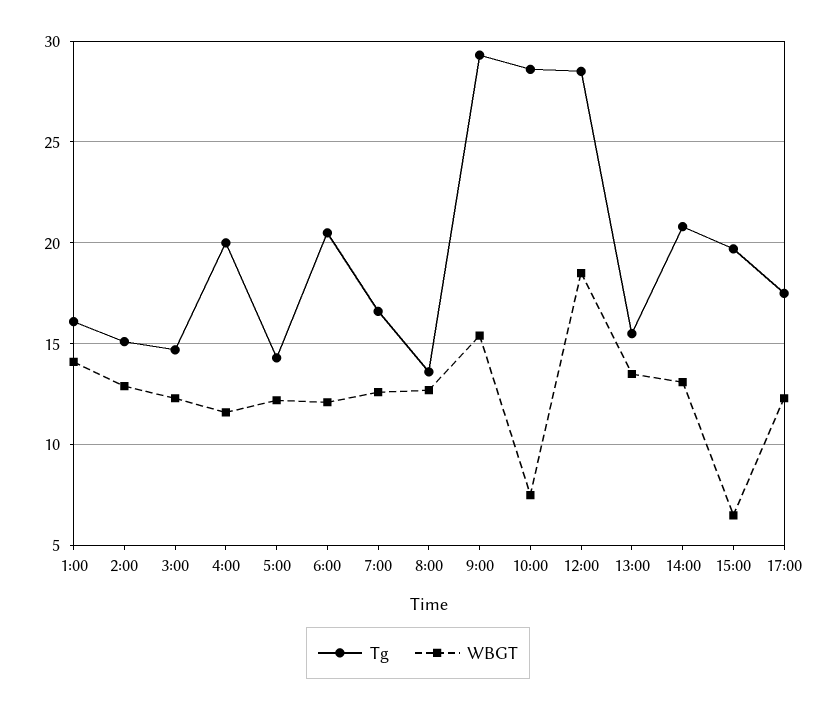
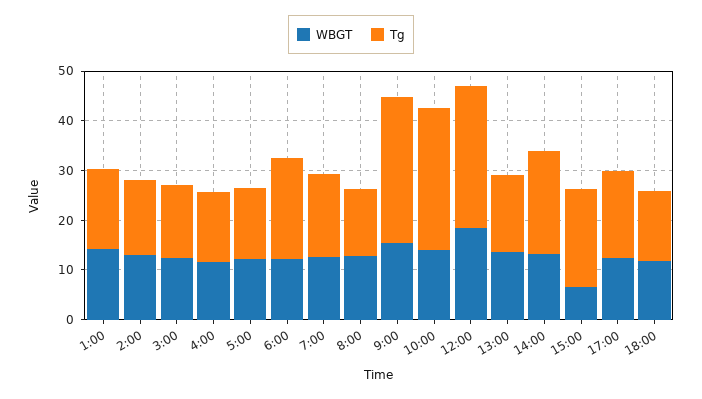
Tg, 4:00: 20 -> 14
WBGT, 10:00: 7.5 -> 14
WBGT, 18:00: none -> 12
Tg, 18:00: none -> 14

